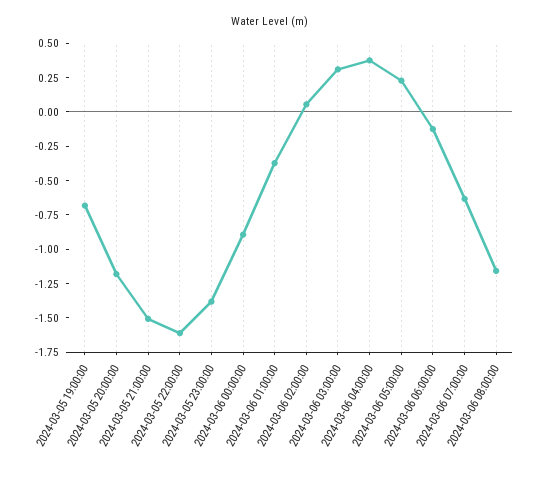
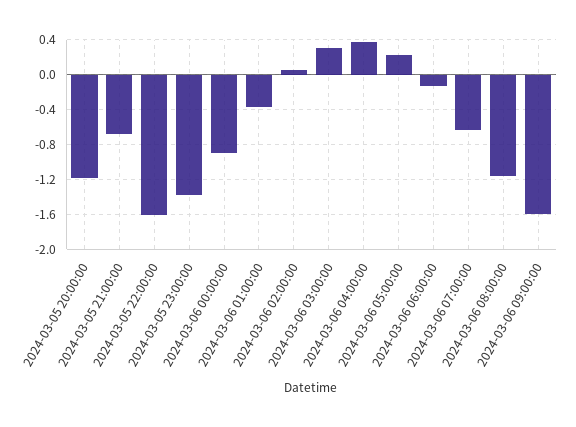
2024-03-05 19:00:00: -0.75 -> none
2024-03-05 21:00:00: -1.5 -> -0.7
2024-03-06 09:00:00: none -> -1.6

